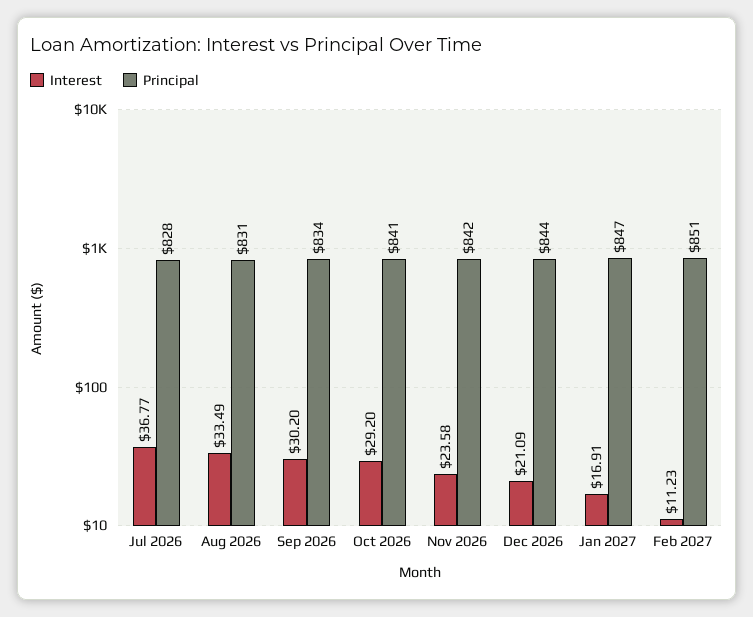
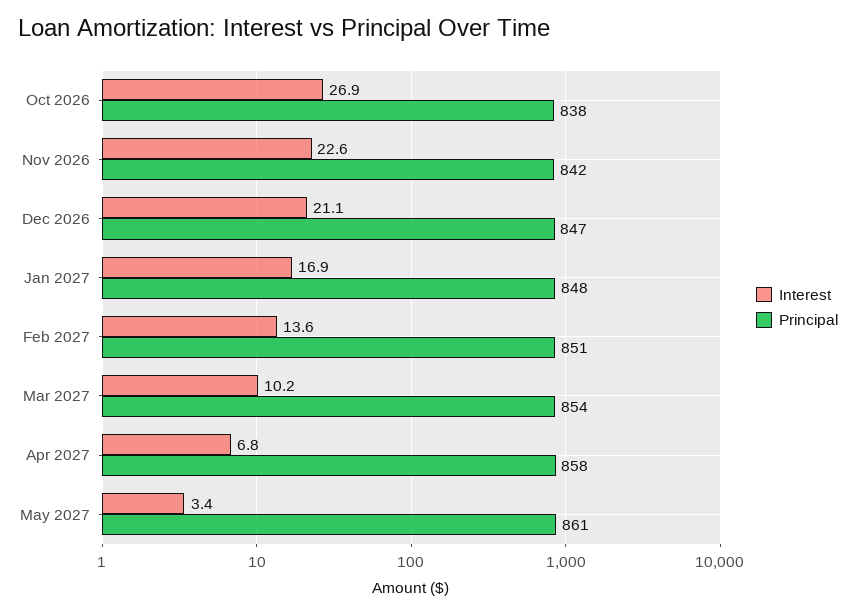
Interest, Jul 2026: 36.77 -> none
Principal, Jul 2026: 828 -> none
Interest, Aug 2026: 33.49 -> none
Principal, Aug 2026: 831 -> none
Interest, Sep 2026: 30.2 -> none
Principal, Sep 2026: 834 -> none
Interest, Oct 2026: 29.2 -> 26.9
Principal, Oct 2026: 841 -> 838
Interest, Nov 2026: 23.58 -> 22.6
Principal, Dec 2026: 844 -> 847
Principal, Jan 2027: 847 -> 848
Interest, Feb 2027: 11.23 -> 13.6
Interest, Mar 2027: none -> 10.2
Principal, Mar 2027: none -> 854
Interest, Apr 2027: none -> 6.8
Principal, Apr 2027: none -> 858
Interest, May 2027: none -> 3.4
Principal, May 2027: none -> 861

